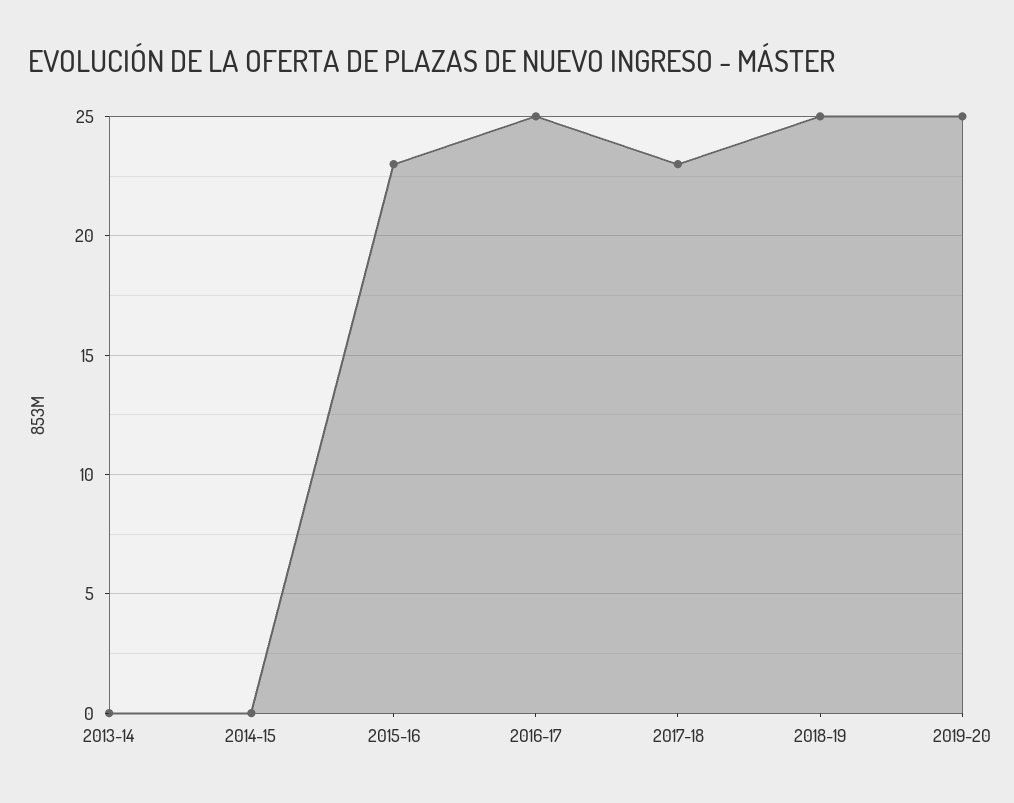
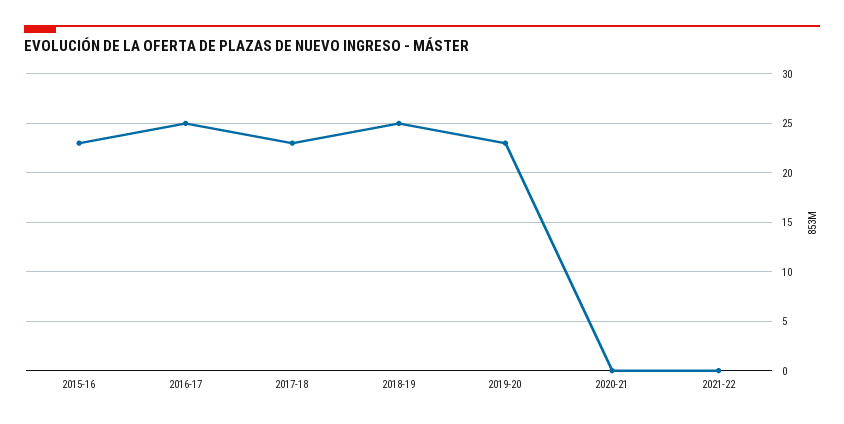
2013-14: 0 -> none
2014-15: 0 -> none
2019-20: 25 -> 23
2020-21: none -> 0
2021-22: none -> 0

